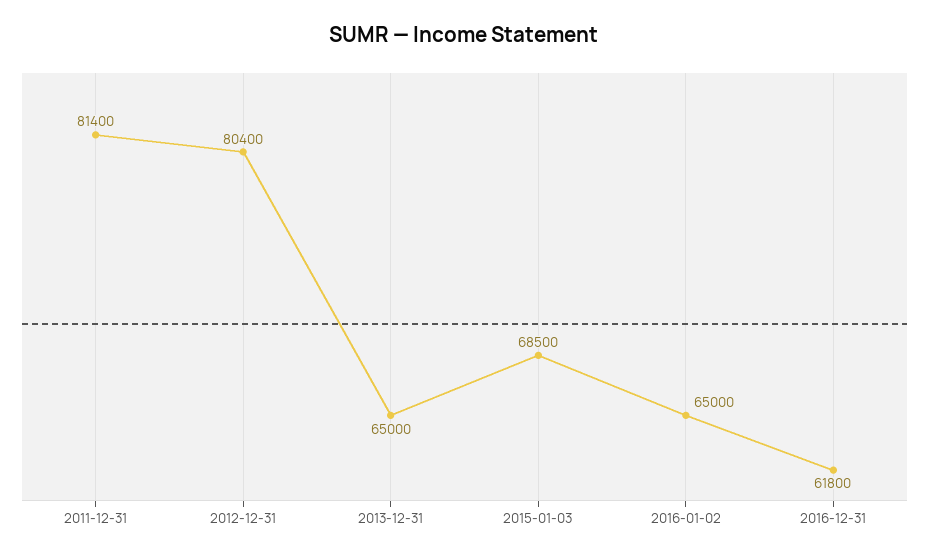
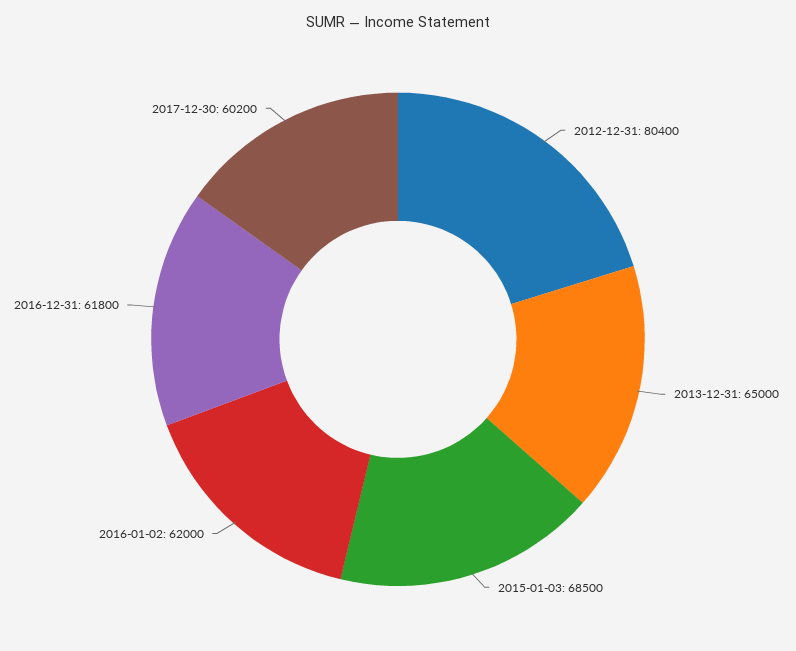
2011-12-31: 81400 -> none
2016-01-02: 65000 -> 62000
2017-12-30: none -> 60200

